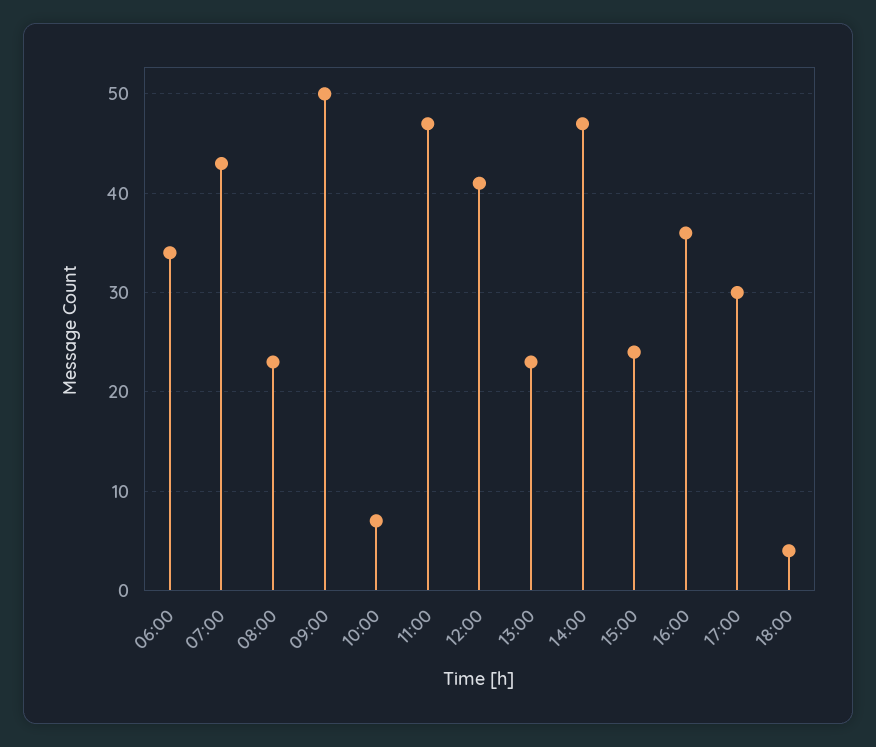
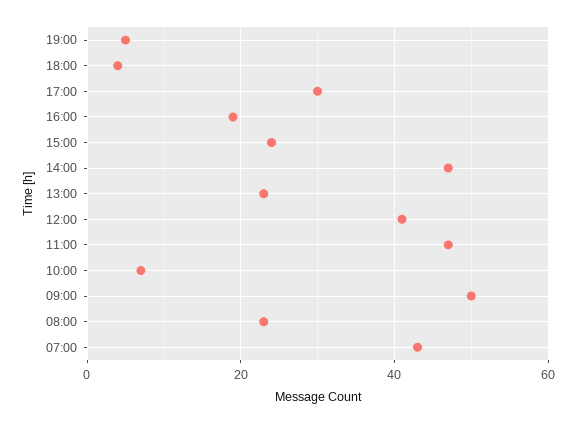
06:00: 34 -> none
16:00: 36 -> 20
19:00: none -> 5

